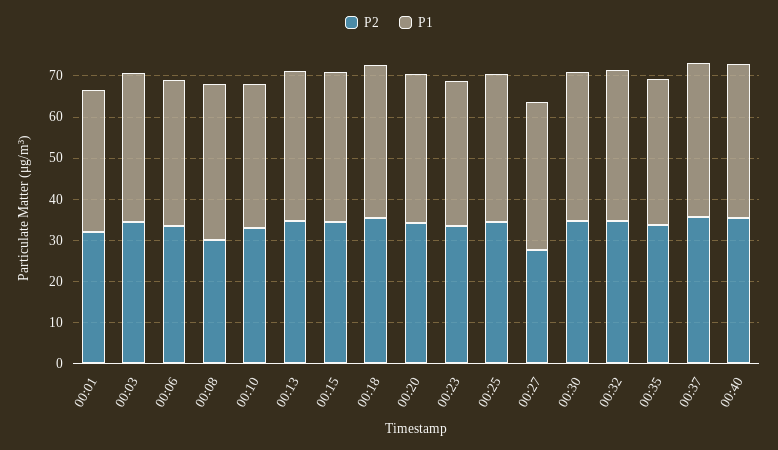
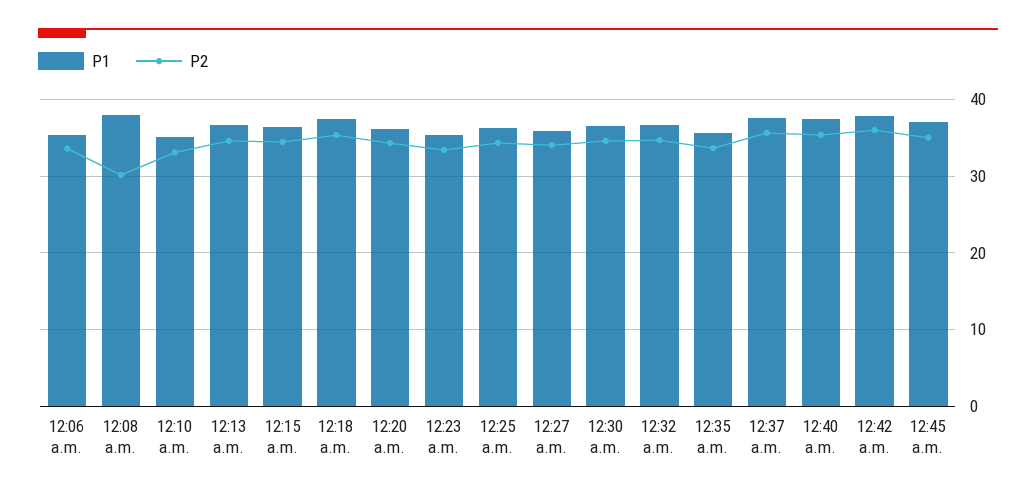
P2, 00:01: 32 -> none
P1, 00:01: 34 -> none
P2, 00:03: 34 -> none
P1, 00:03: 36 -> none
P2, 00:27: 28 -> 34
P1, 12:42 a.m.: none -> 38
P2, 12:42 a.m.: none -> 36
P1, 12:45 a.m.: none -> 37
P2, 12:45 a.m.: none -> 35

